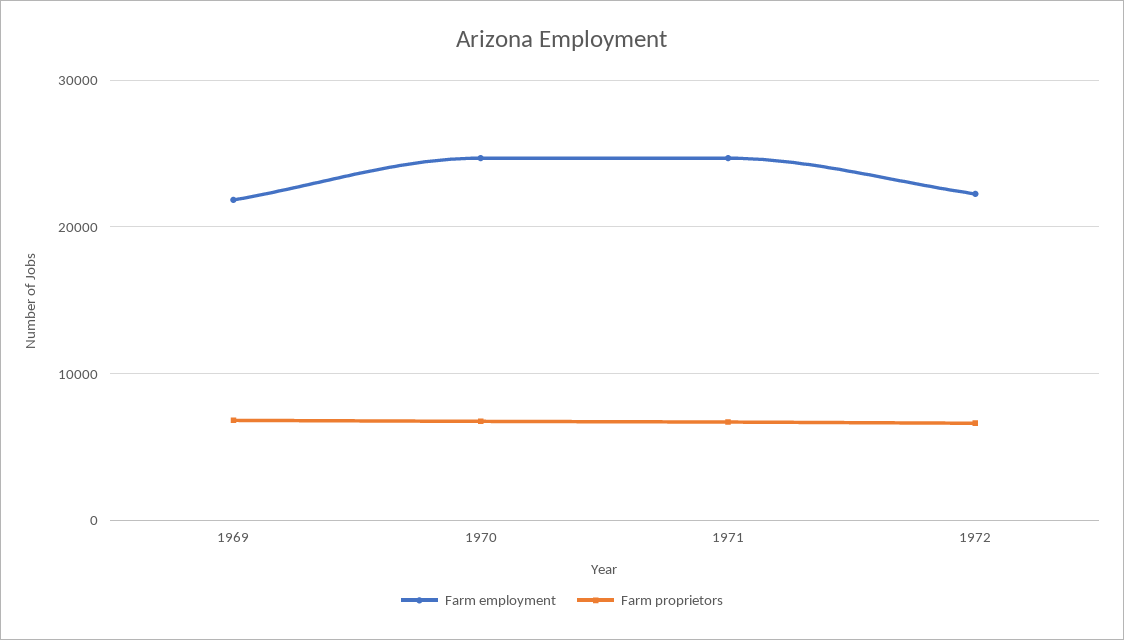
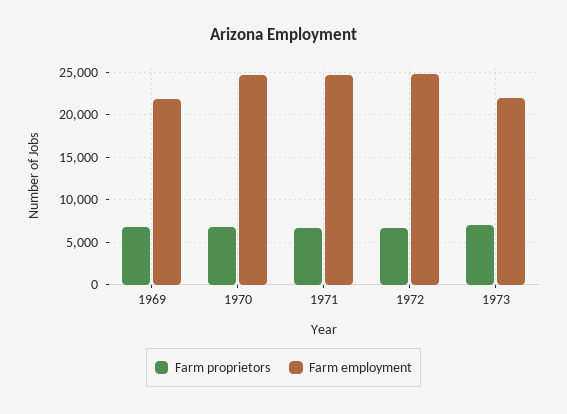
Farm employment, 1972: 22000 -> 25000
Farm proprietors, 1973: none -> 7000
Farm employment, 1973: none -> 22000

